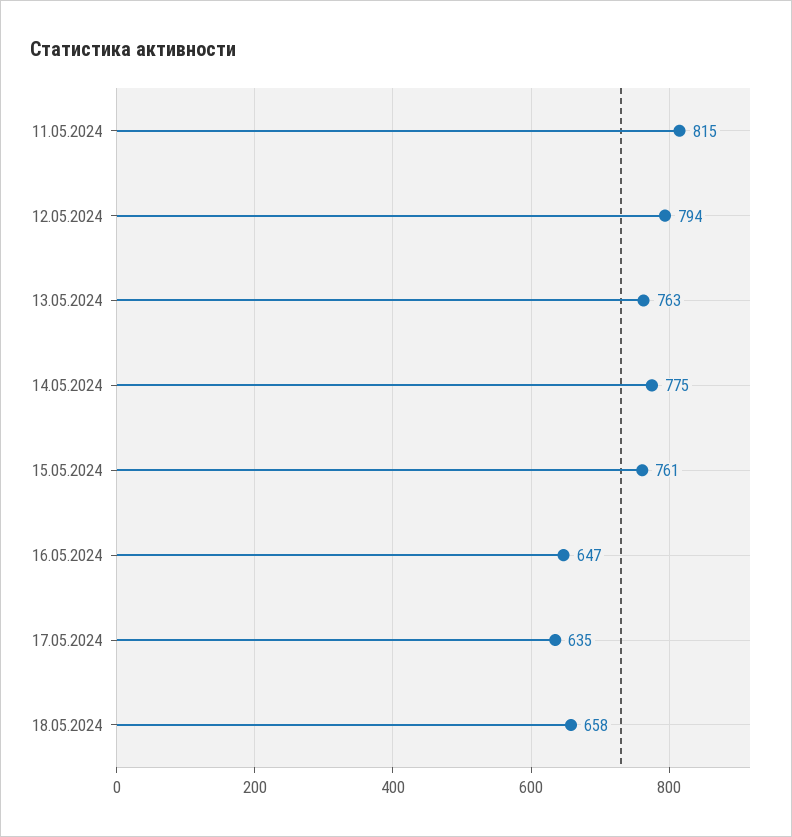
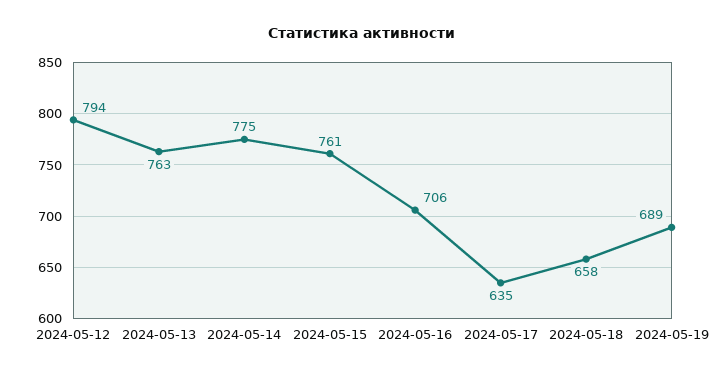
11.05.2024: 815 -> none
16.05.2024: 647 -> 706
2024-05-19: none -> 689

